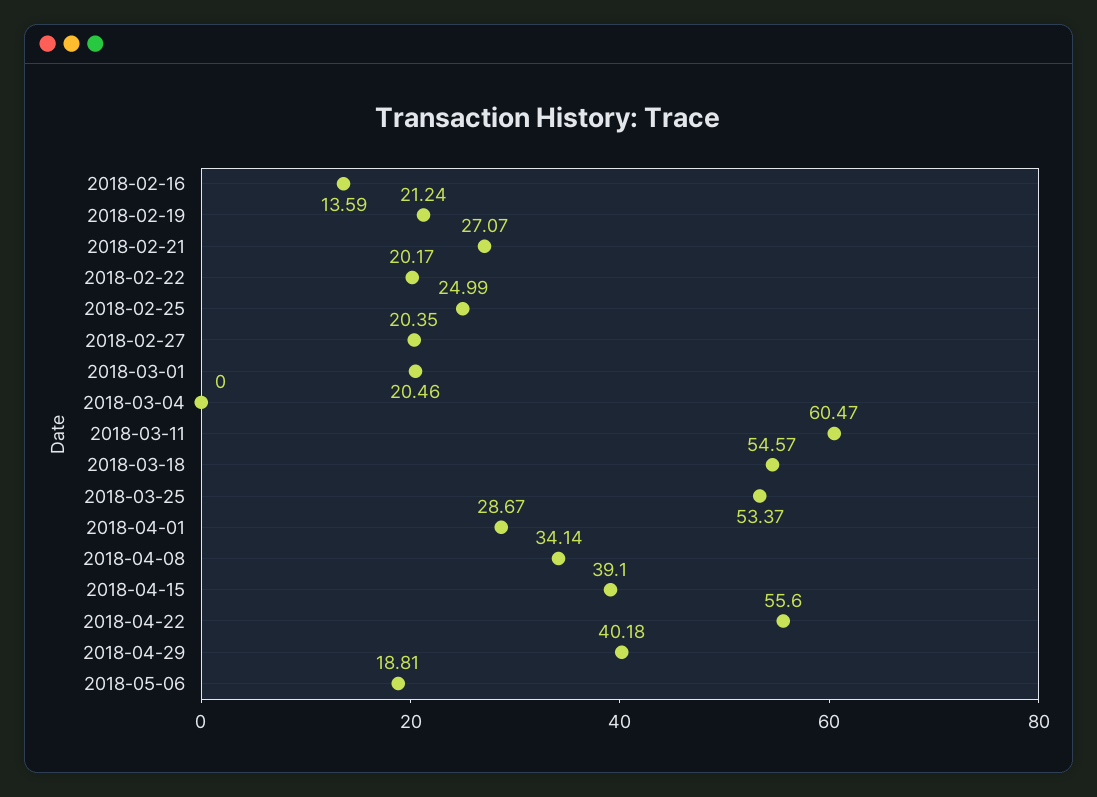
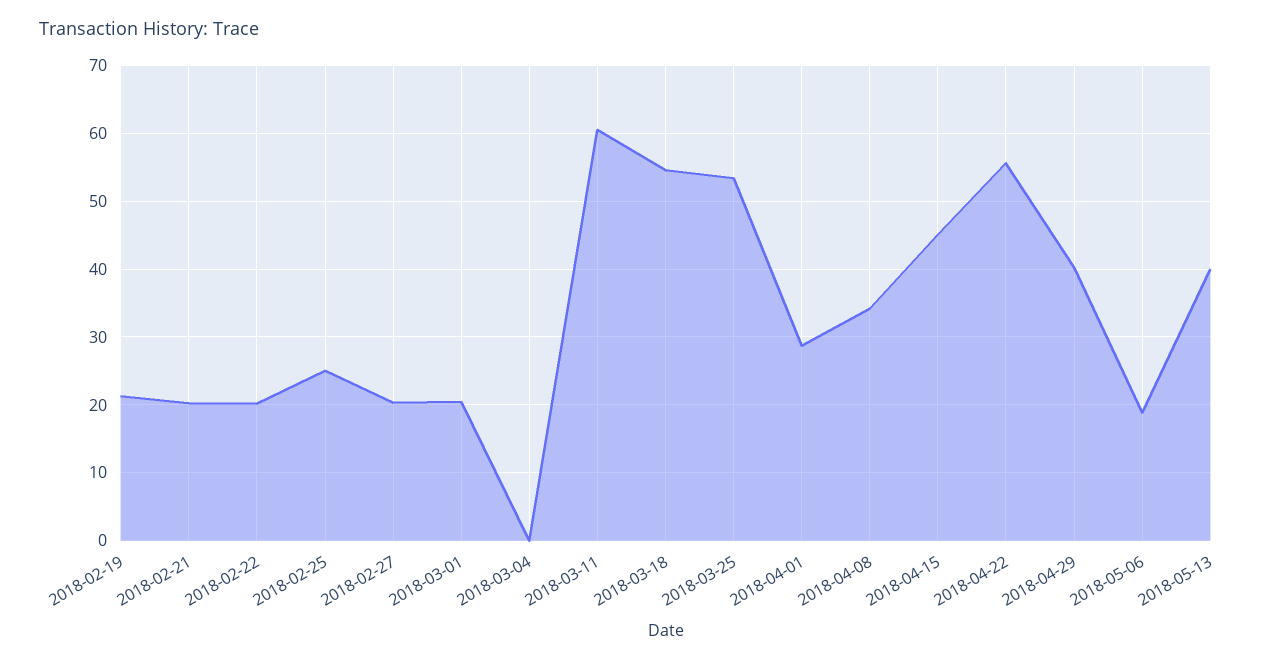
2018-02-16: 13.59 -> none
2018-02-21: 27.07 -> 20
2018-04-15: 39.1 -> 45
2018-05-13: none -> 40

